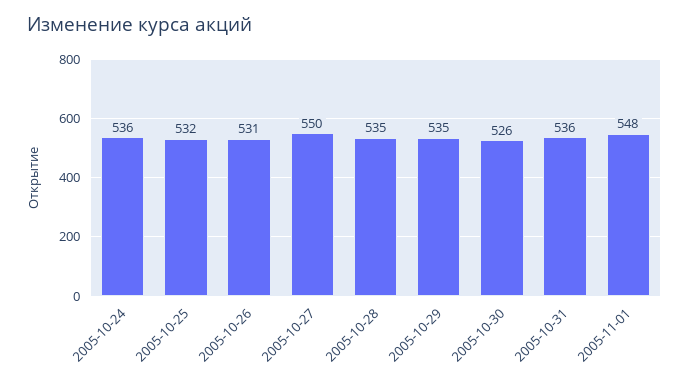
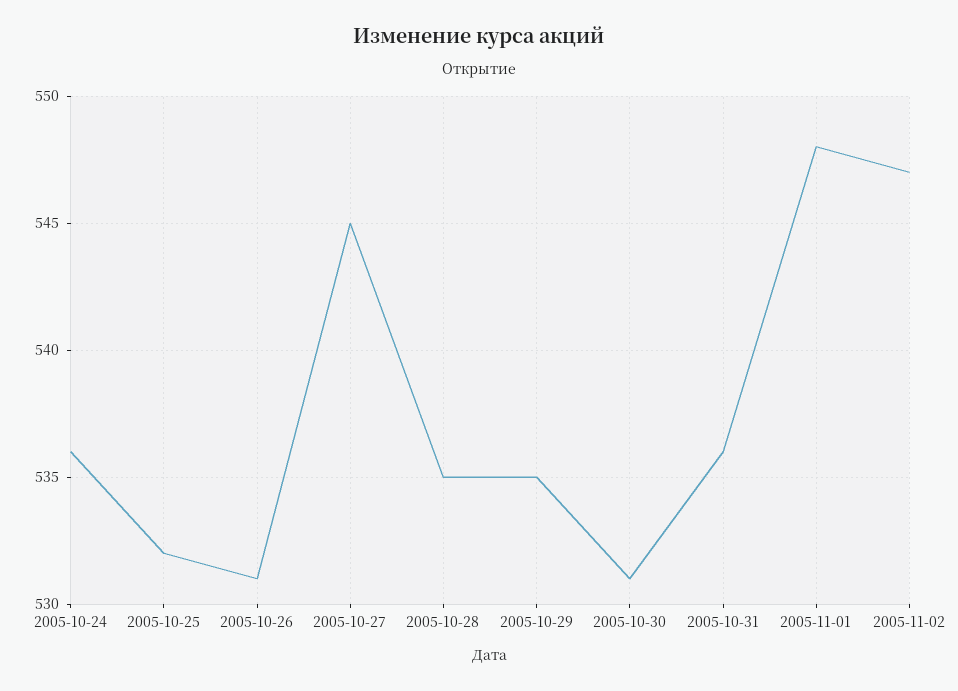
2005-10-27: 550 -> 545
2005-10-30: 526 -> 531
2005-11-02: none -> 547

